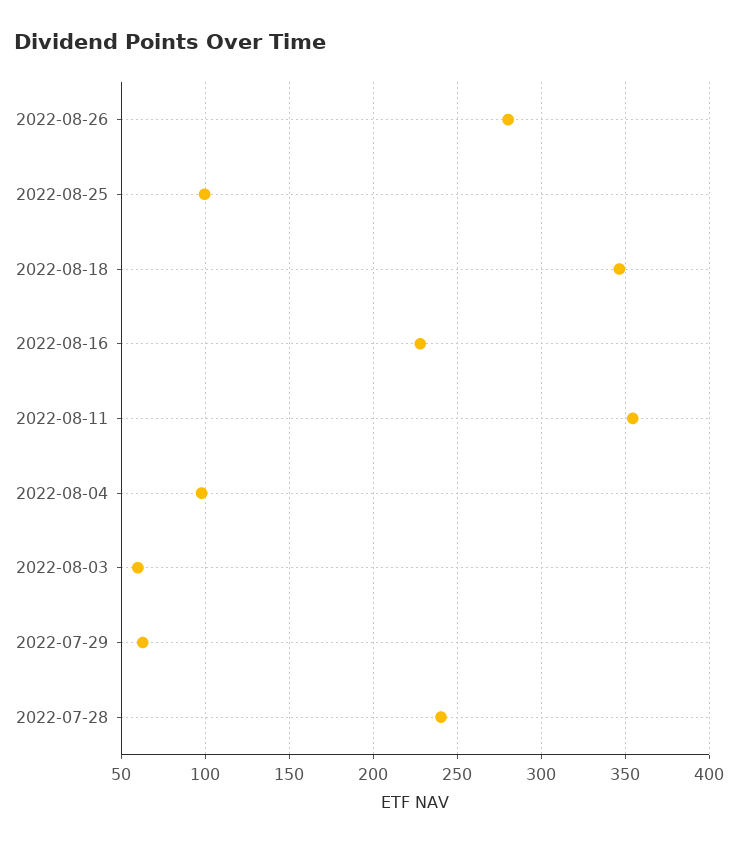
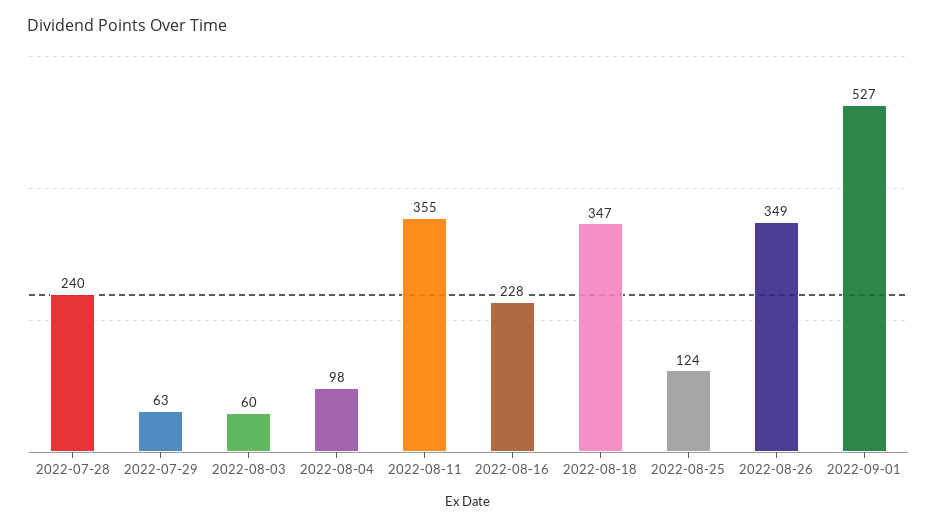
2022-08-26: 280 -> 349
2022-08-25: 100 -> 124
2022-09-01: none -> 527

